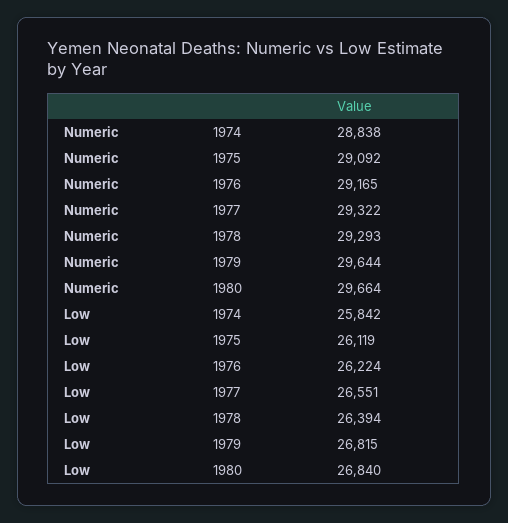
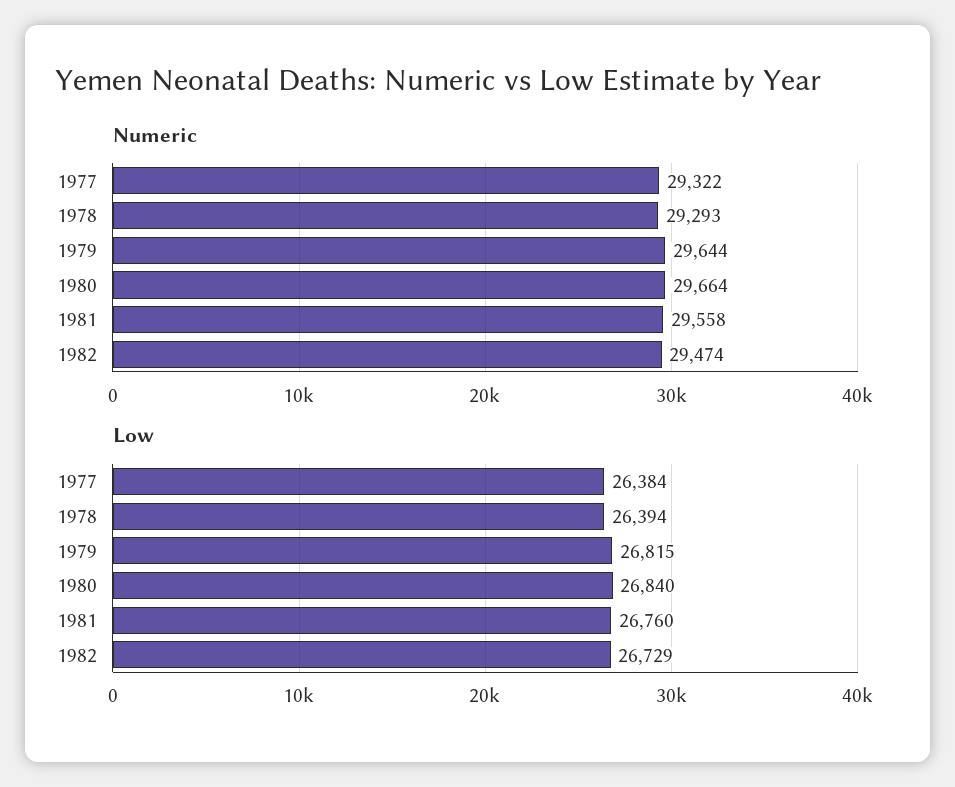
Numeric, 1974: 28838 -> none
Numeric, 1975: 29092 -> none
Numeric, 1976: 29165 -> none
Low, 1974: 25842 -> none
Low, 1975: 26119 -> none
Low, 1976: 26224 -> none
Low, 1977: 26551 -> 26384
Numeric, 1981: none -> 29558
Numeric, 1982: none -> 29474
Low, 1981: none -> 26760
Low, 1982: none -> 26729

